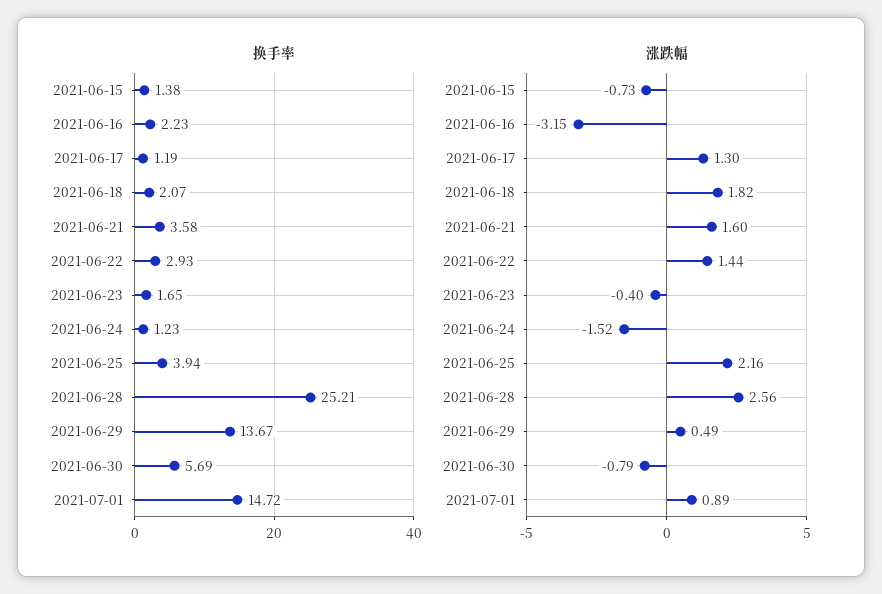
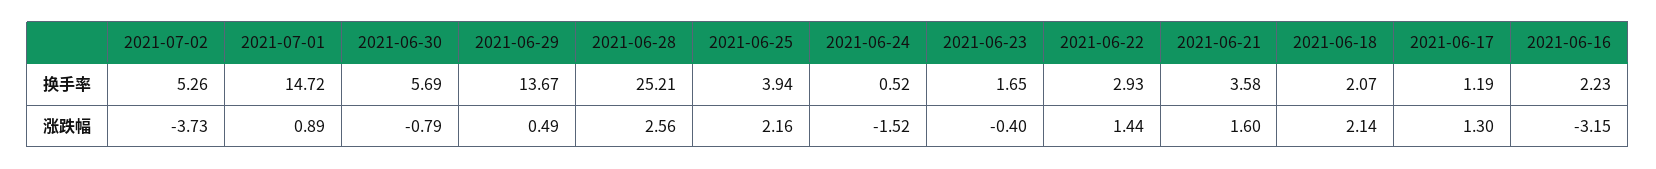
换手率, 2021-06-15: 1.38 -> none
换手率, 2021-06-24: 1.23 -> 0.52
涨跌幅, 2021-06-15: -0.73 -> none
涨跌幅, 2021-06-18: 1.82 -> 2.14
换手率, 2021-07-02: none -> 5.26
涨跌幅, 2021-07-02: none -> -3.73

